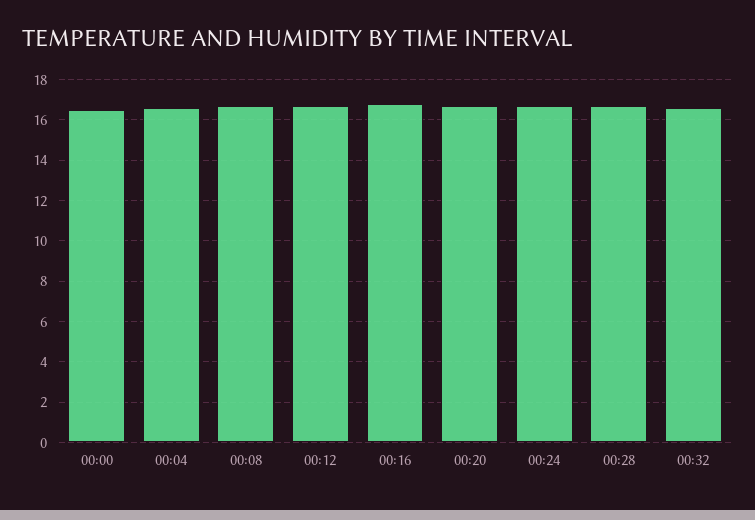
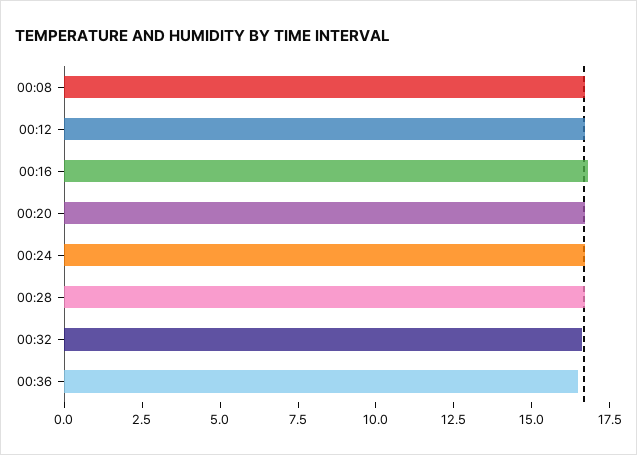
00:00: 16.5 -> none
00:04: 16.5 -> none
00:36: none -> 16.5

